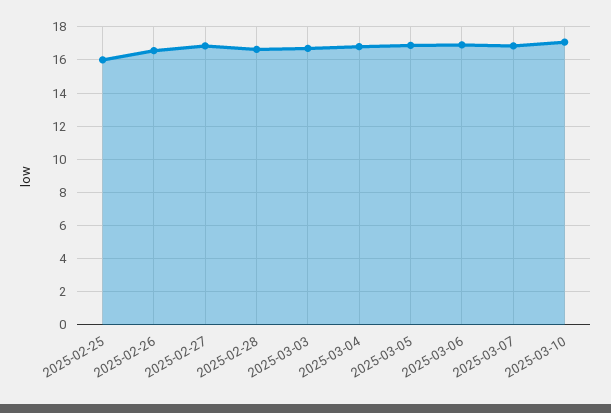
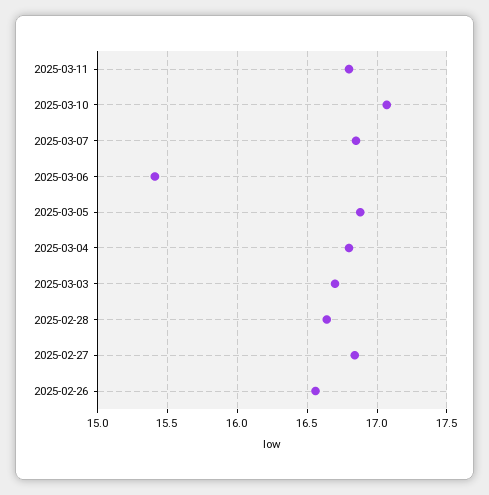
2025-02-25: 16 -> none
2025-03-06: 17 -> 15.4
2025-03-11: none -> 16.8

